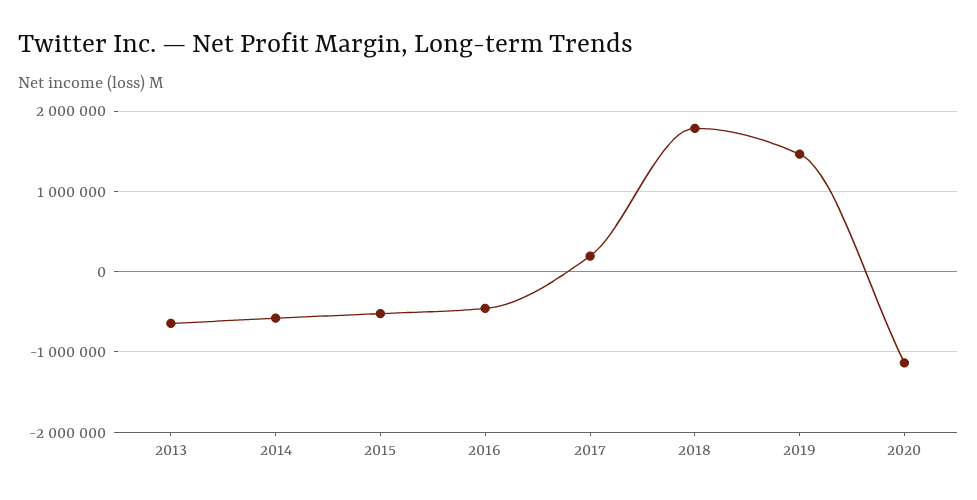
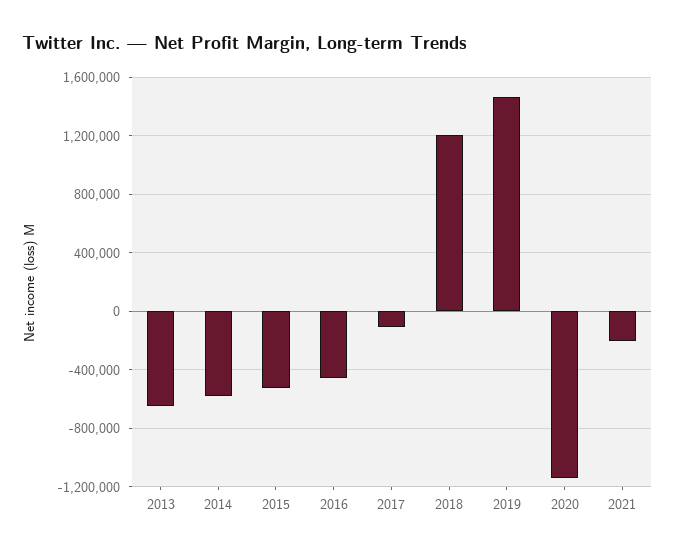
2017: 200000 -> -100000
2018: 1800000 -> 1200000
2021: none -> -200000

